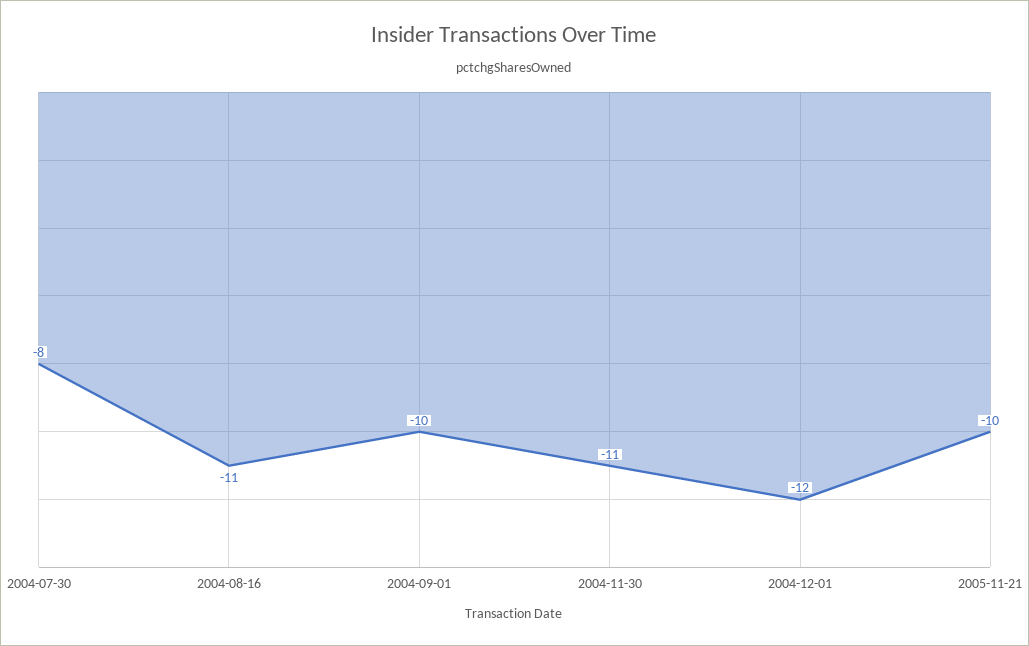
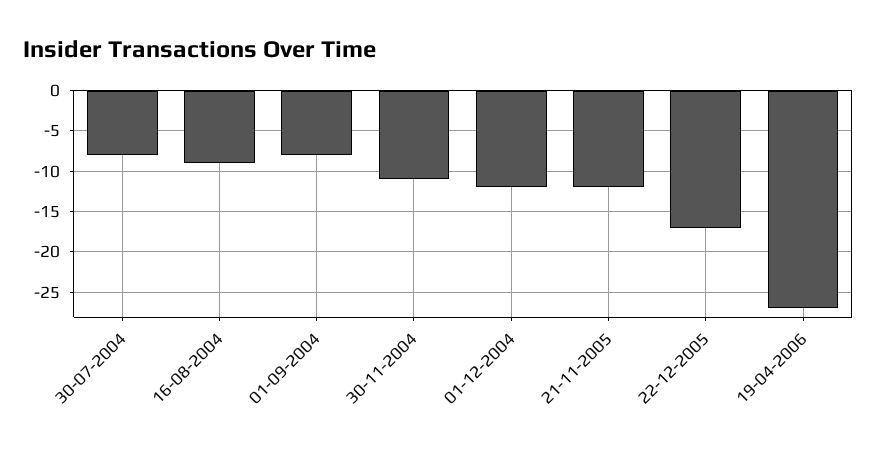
2004-08-16: -11 -> -9
2004-09-01: -10 -> -8
2005-11-21: -10 -> -12
22-12-2005: none -> -17
19-04-2006: none -> -27

